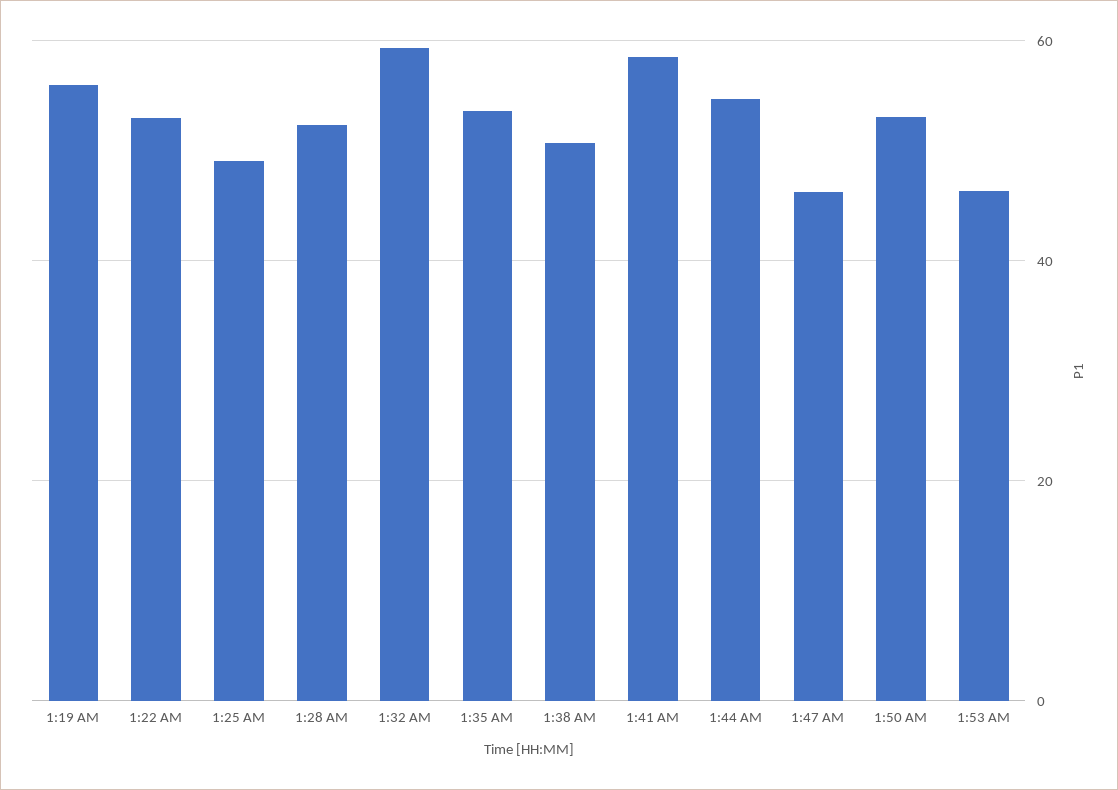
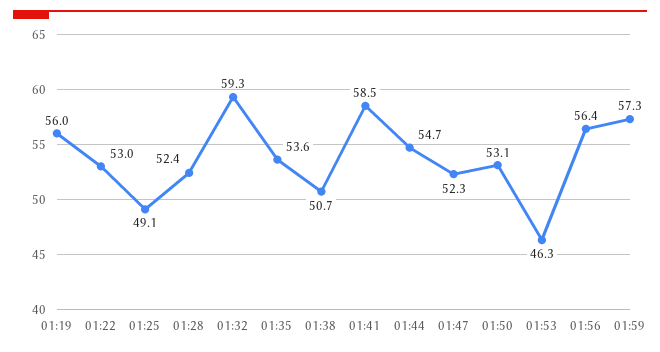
1:47 AM: 46 -> 52.3
01:56: none -> 56.4
01:59: none -> 57.3

